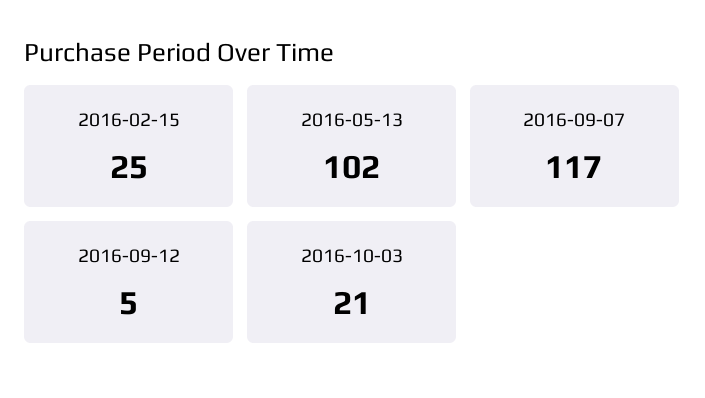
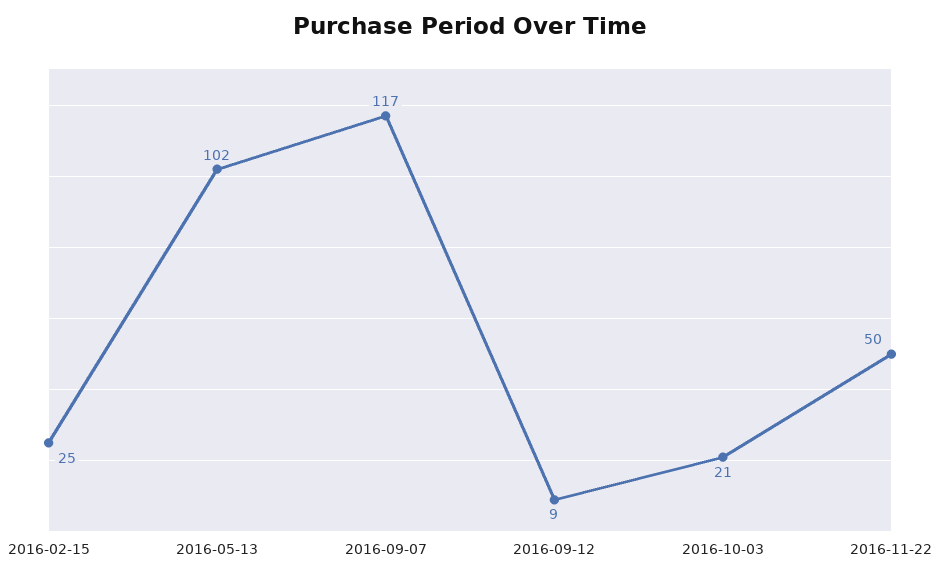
2016-09-12: 5 -> 9
2016-11-22: none -> 50

